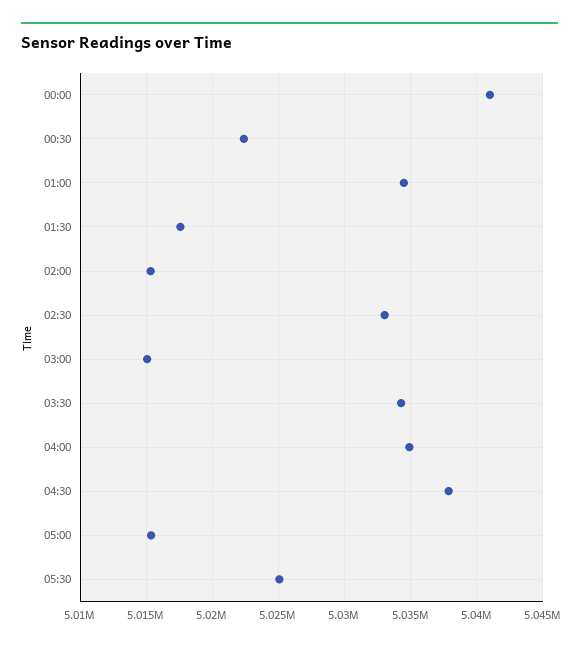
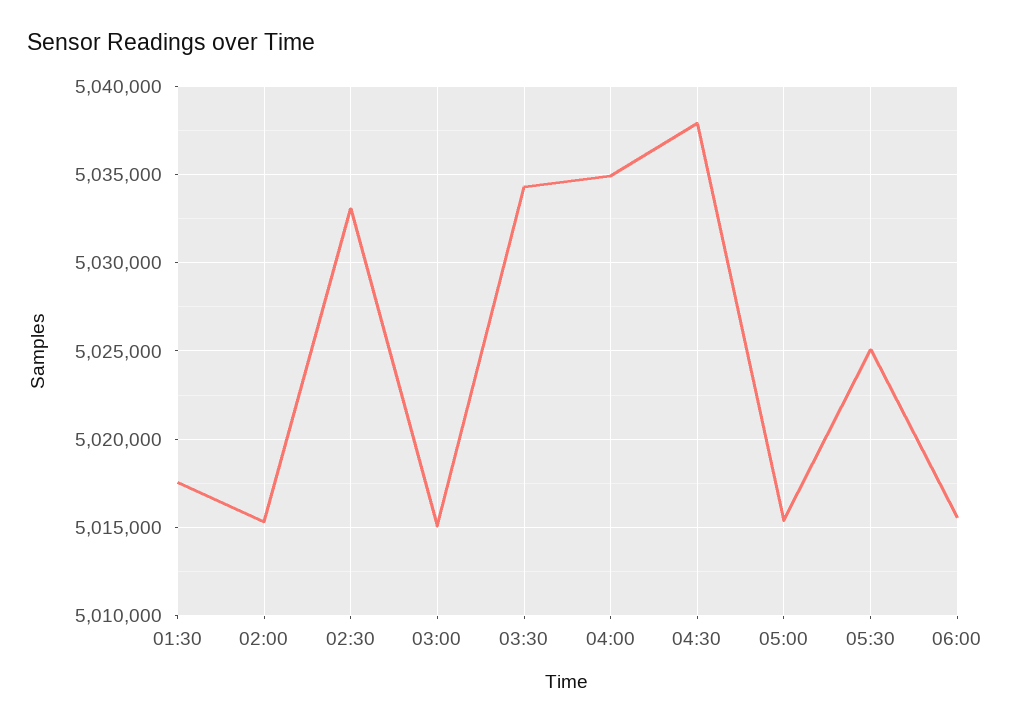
00:00: 5041000 -> none
00:30: 5022500 -> none
01:00: 5034500 -> none
06:00: none -> 5015500

